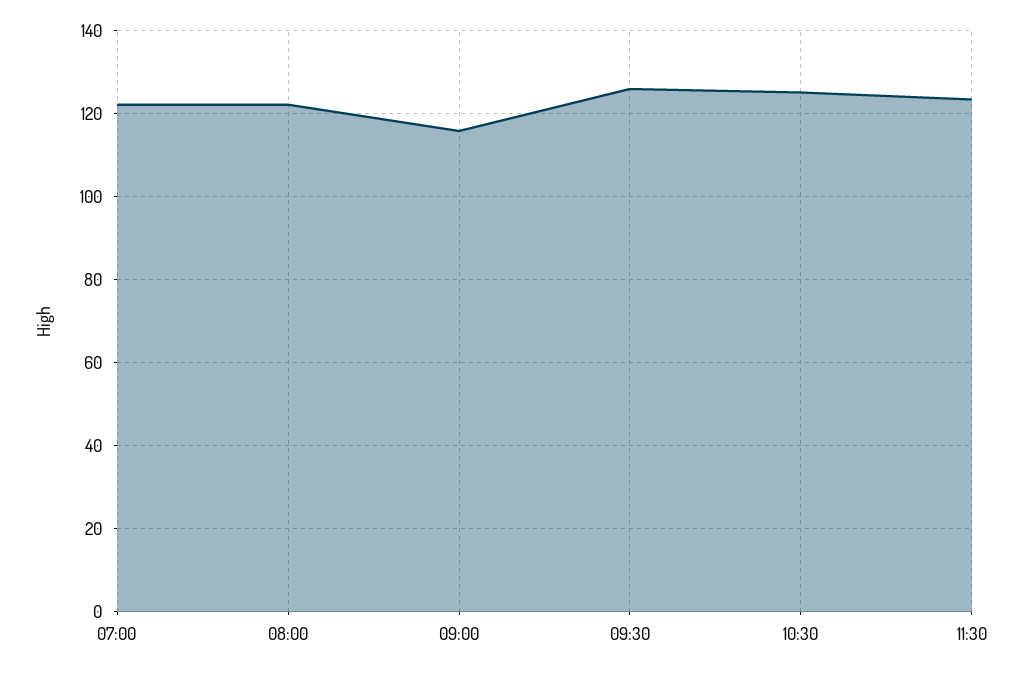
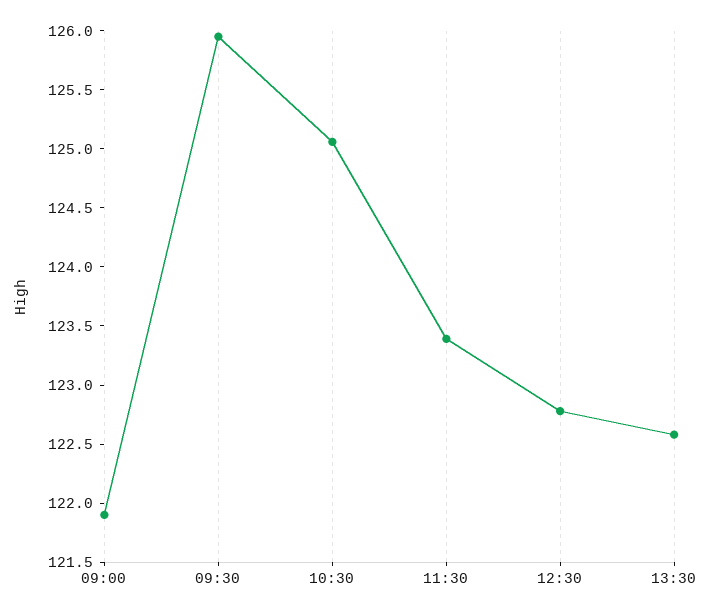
07:00: 122 -> none
08:00: 122 -> none
09:00: 116 -> 121.9
12:30: none -> 122.8
13:30: none -> 122.6

